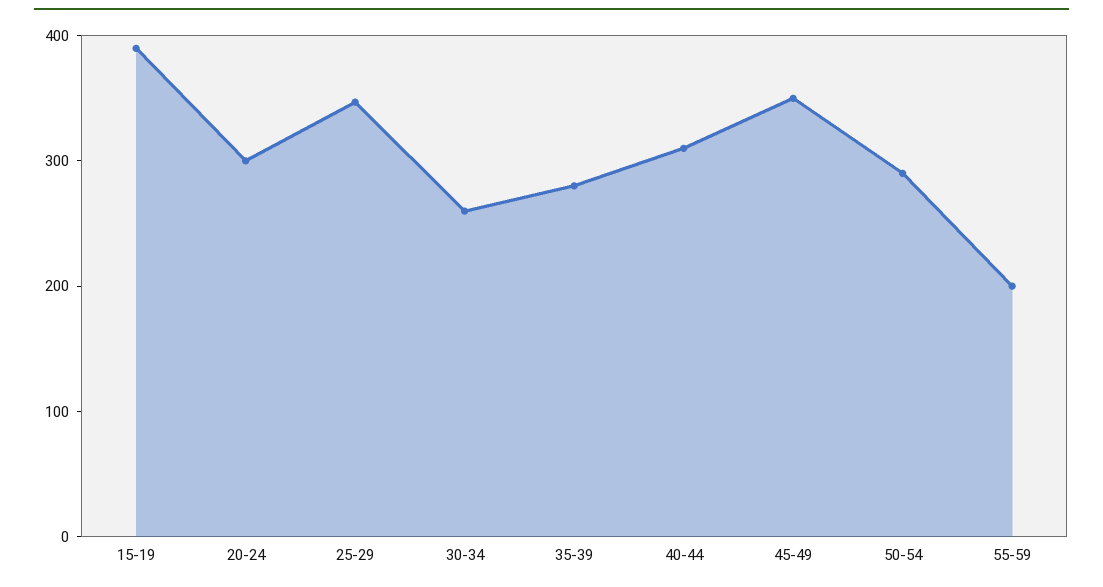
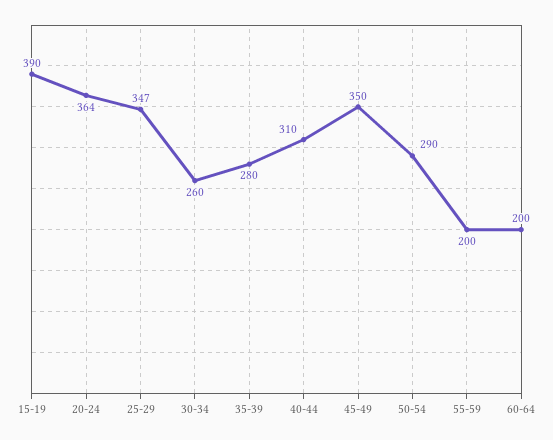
20-24: 300 -> 364
60-64: none -> 200

